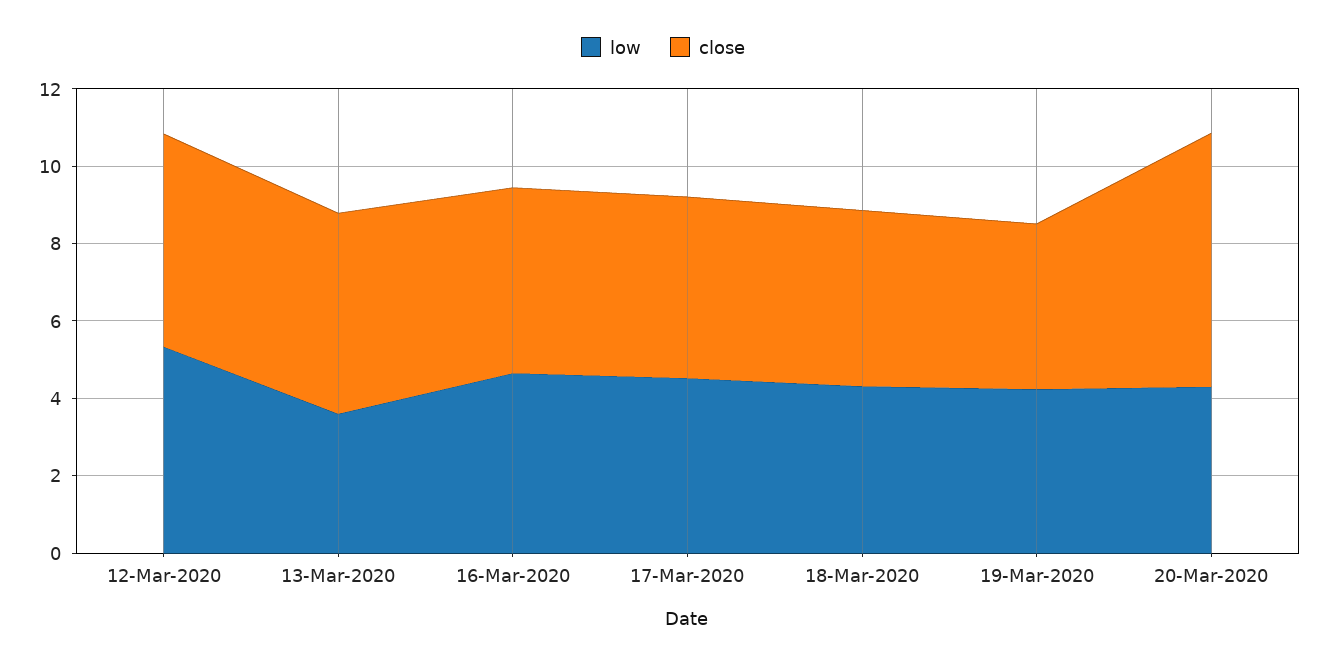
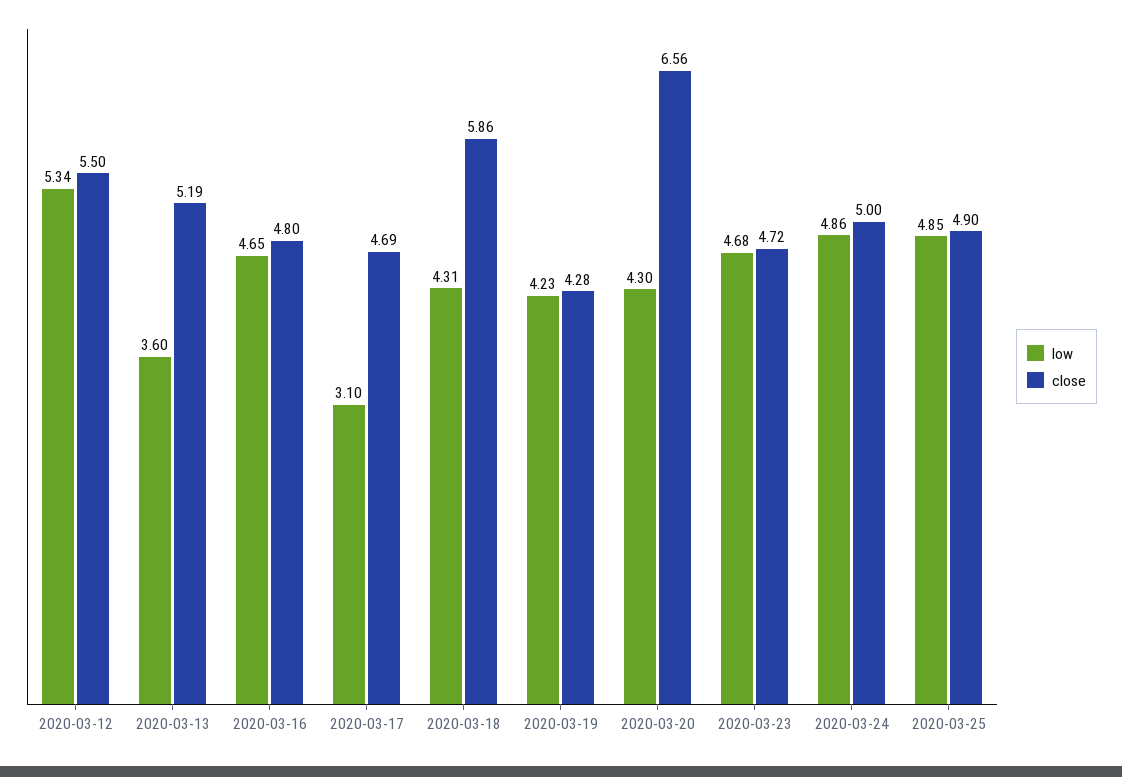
low, 17-Mar-2020: 4.5 -> 3.1
close, 18-Mar-2020: 4.5 -> 5.86
low, 2020-03-23: none -> 4.68
close, 2020-03-23: none -> 4.72
low, 2020-03-24: none -> 4.86
close, 2020-03-24: none -> 5
low, 2020-03-25: none -> 4.85
close, 2020-03-25: none -> 4.9

